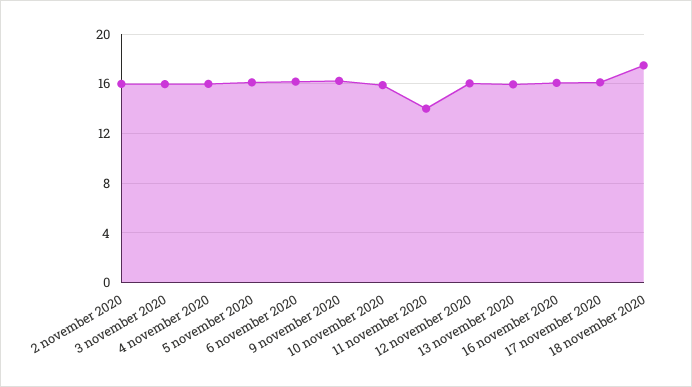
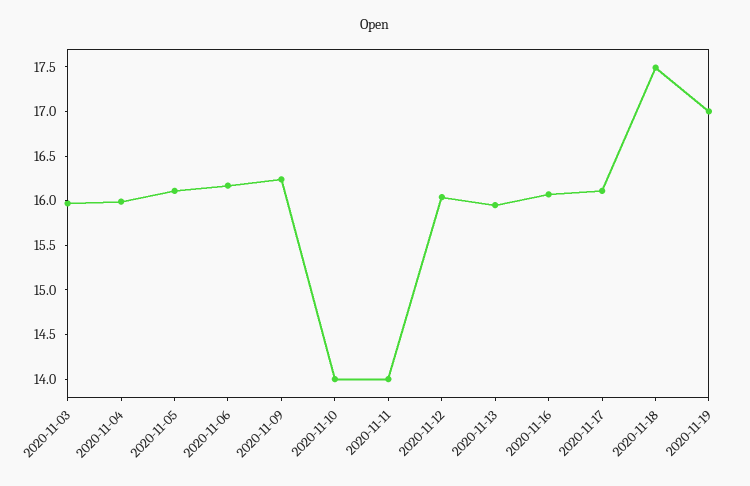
2 november 2020: 16 -> none
10 november 2020: 16 -> 14
2020-11-19: none -> 17

